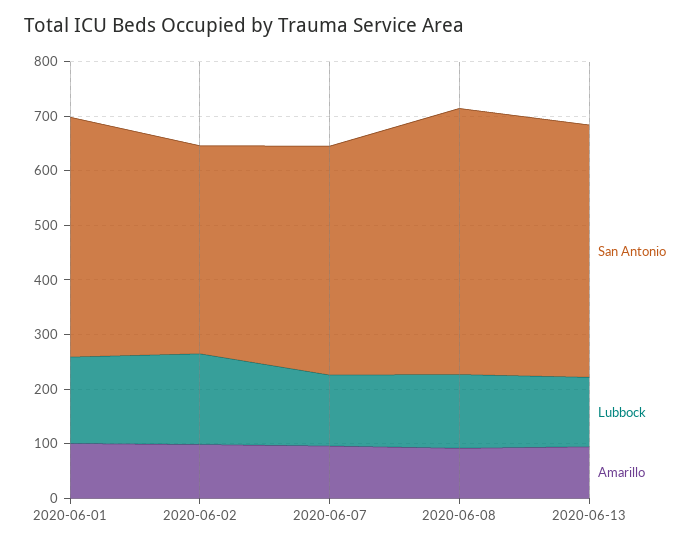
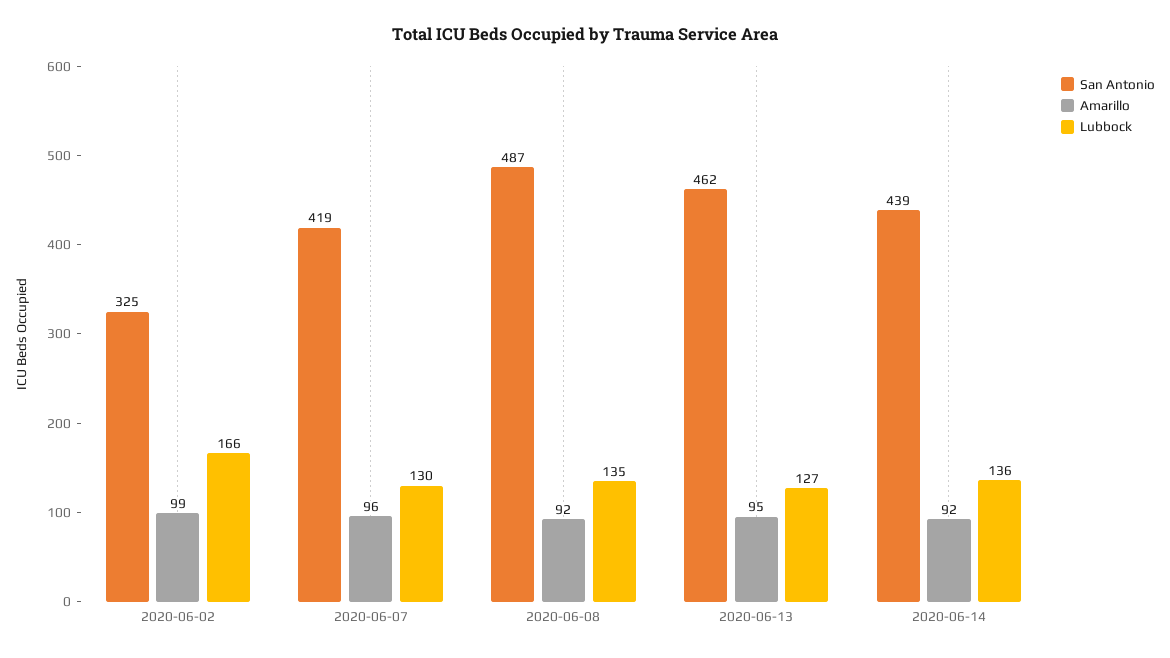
San Antonio, 2020-06-01: 440 -> none
Lubbock, 2020-06-01: 160 -> none
Amarillo, 2020-06-01: 100 -> none
San Antonio, 2020-06-02: 380 -> 325
San Antonio, 2020-06-14: none -> 439
Amarillo, 2020-06-14: none -> 92
Lubbock, 2020-06-14: none -> 136

